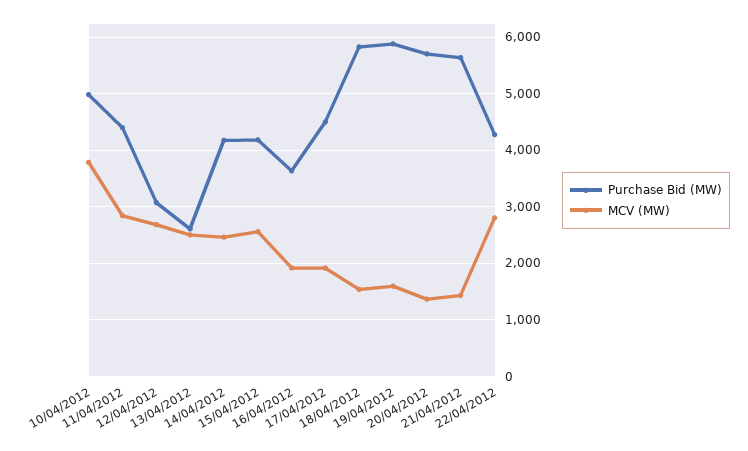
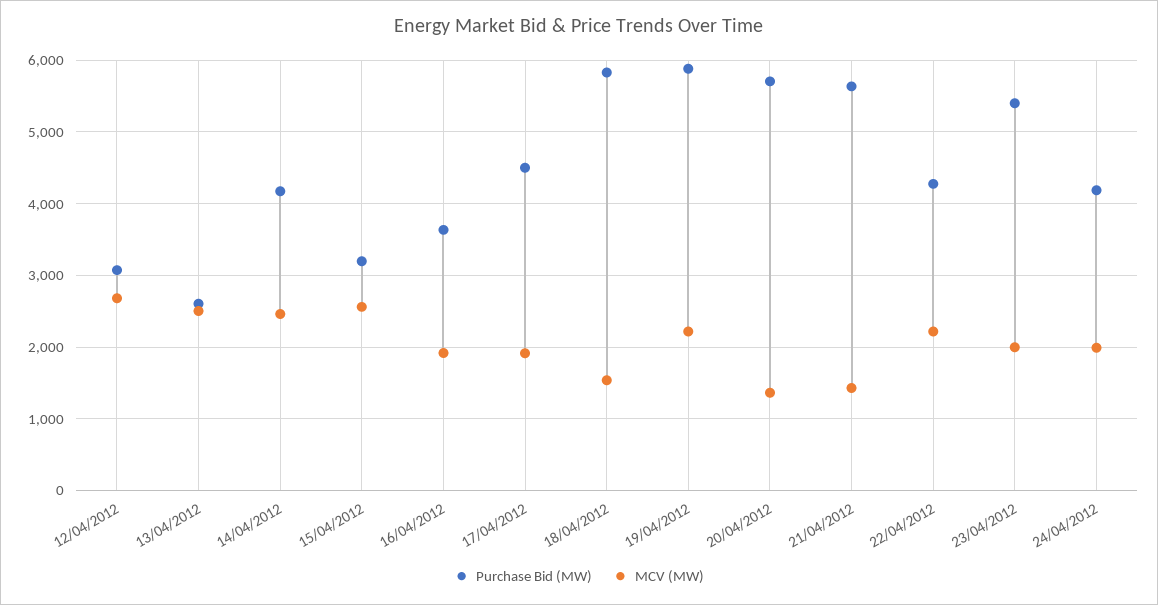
Purchase Bid (MW), 10/04/2012: 5000 -> none
MCV (MW), 10/04/2012: 3800 -> none
Purchase Bid (MW), 11/04/2012: 4400 -> none
MCV (MW), 11/04/2012: 2800 -> none
Purchase Bid (MW), 15/04/2012: 4200 -> 3200
MCV (MW), 19/04/2012: 1600 -> 2200
MCV (MW), 22/04/2012: 2800 -> 2200
Purchase Bid (MW), 23/04/2012: none -> 5400
MCV (MW), 23/04/2012: none -> 2000
Purchase Bid (MW), 24/04/2012: none -> 4200
MCV (MW), 24/04/2012: none -> 2000

